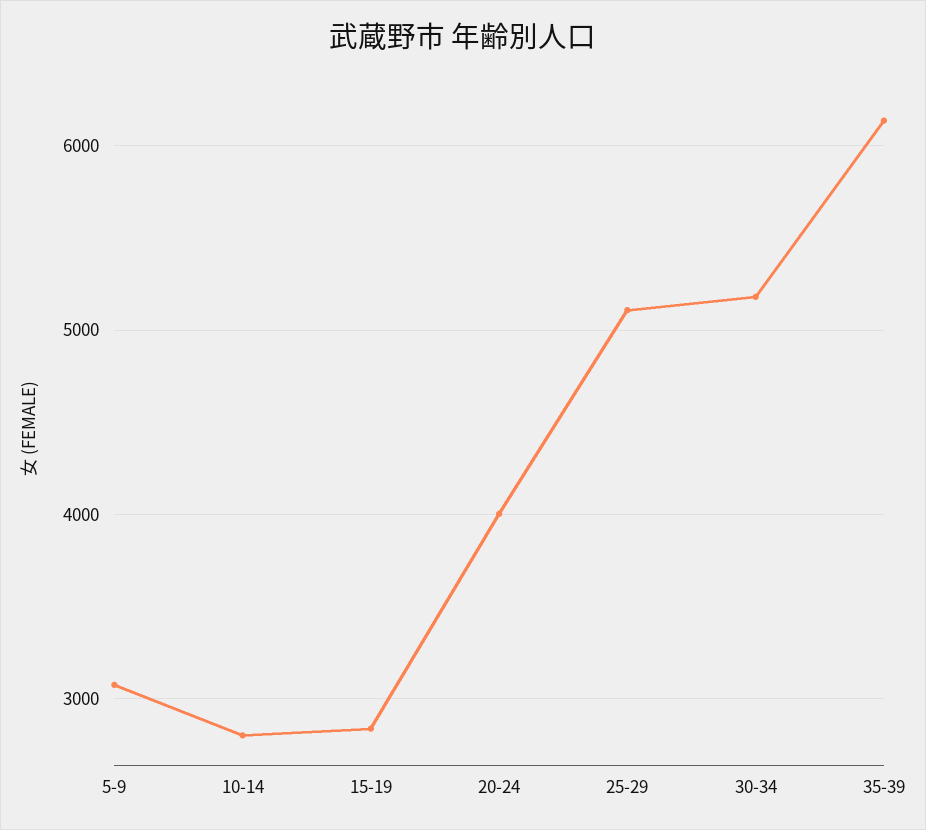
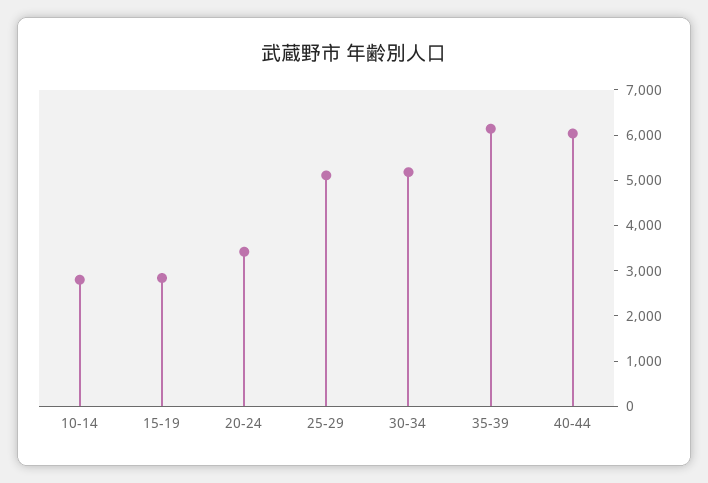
5-9: 3100 -> none
20-24: 4000 -> 3400
40-44: none -> 6000

